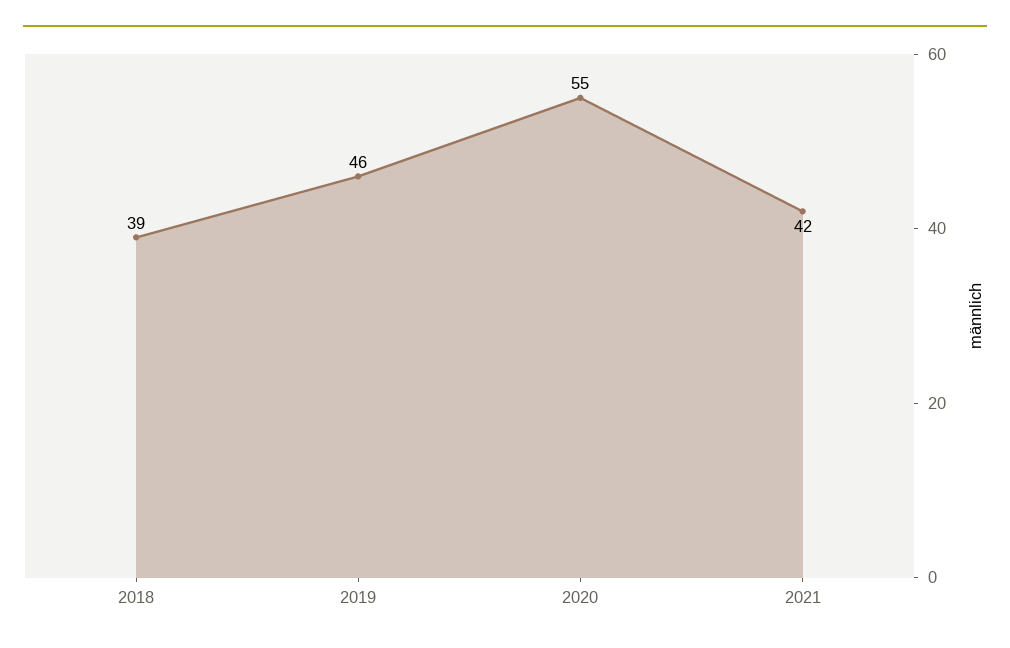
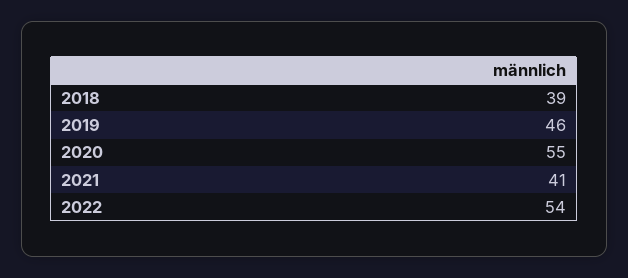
2021: 42 -> 41
2022: none -> 54

